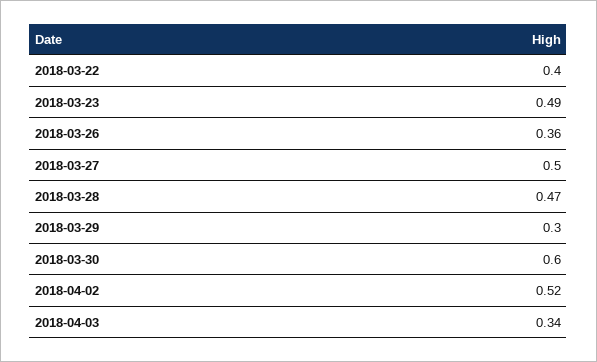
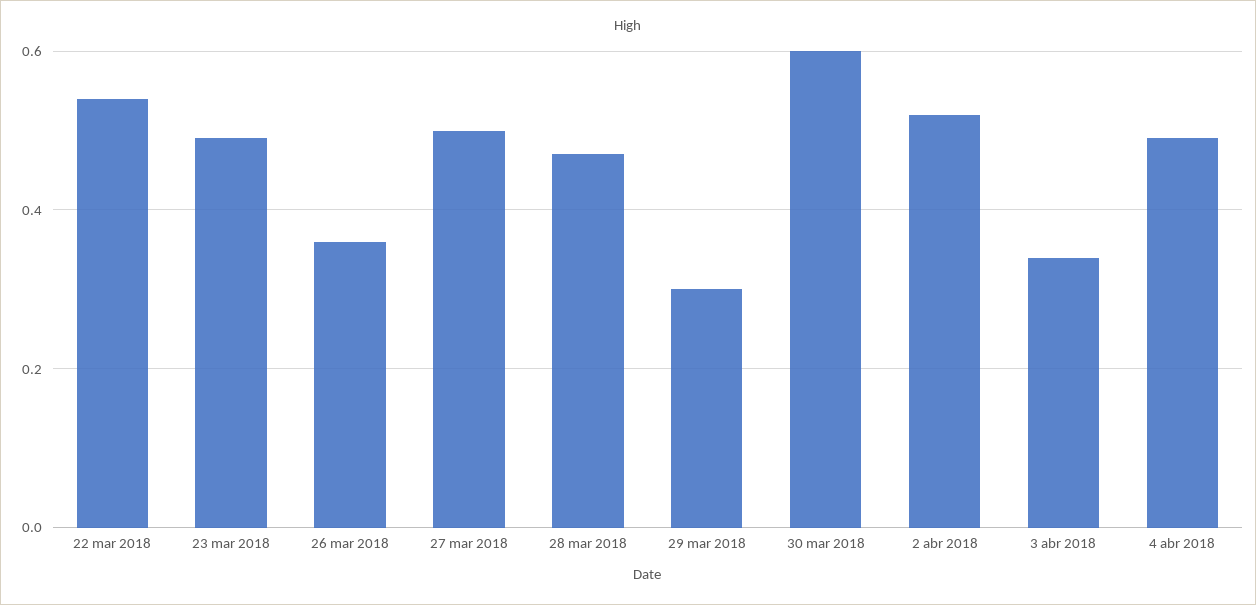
2018-03-22: 0.4 -> 0.55
4 abr 2018: none -> 0.5

